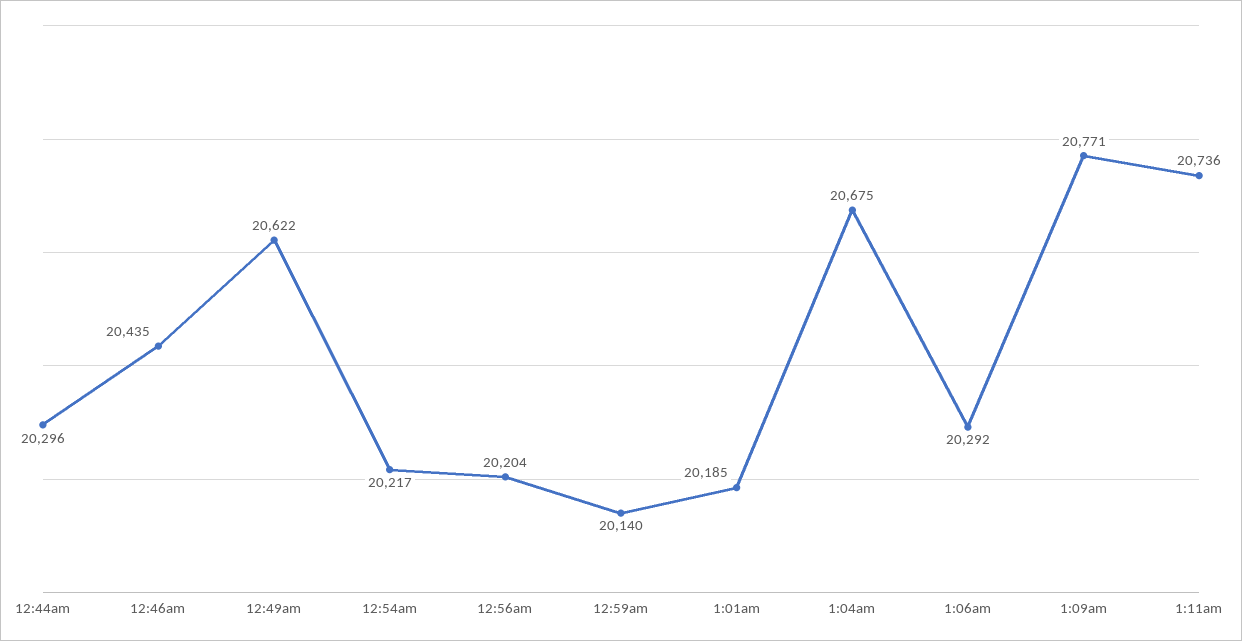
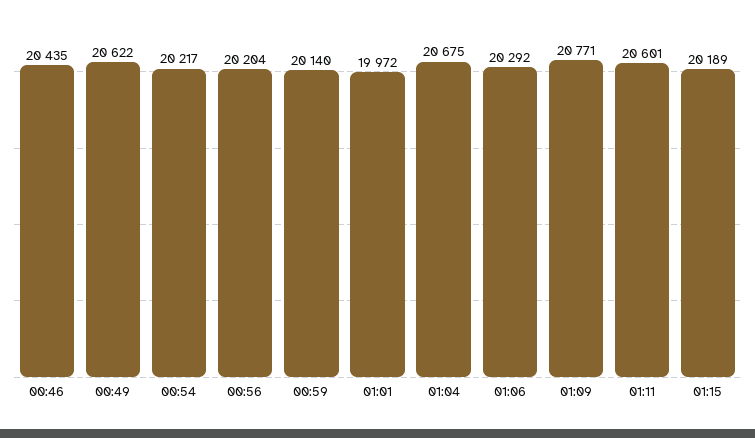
12:44am: 20296 -> none
1:01am: 20185 -> 19972
1:11am: 20736 -> 20601
01:15: none -> 20189

